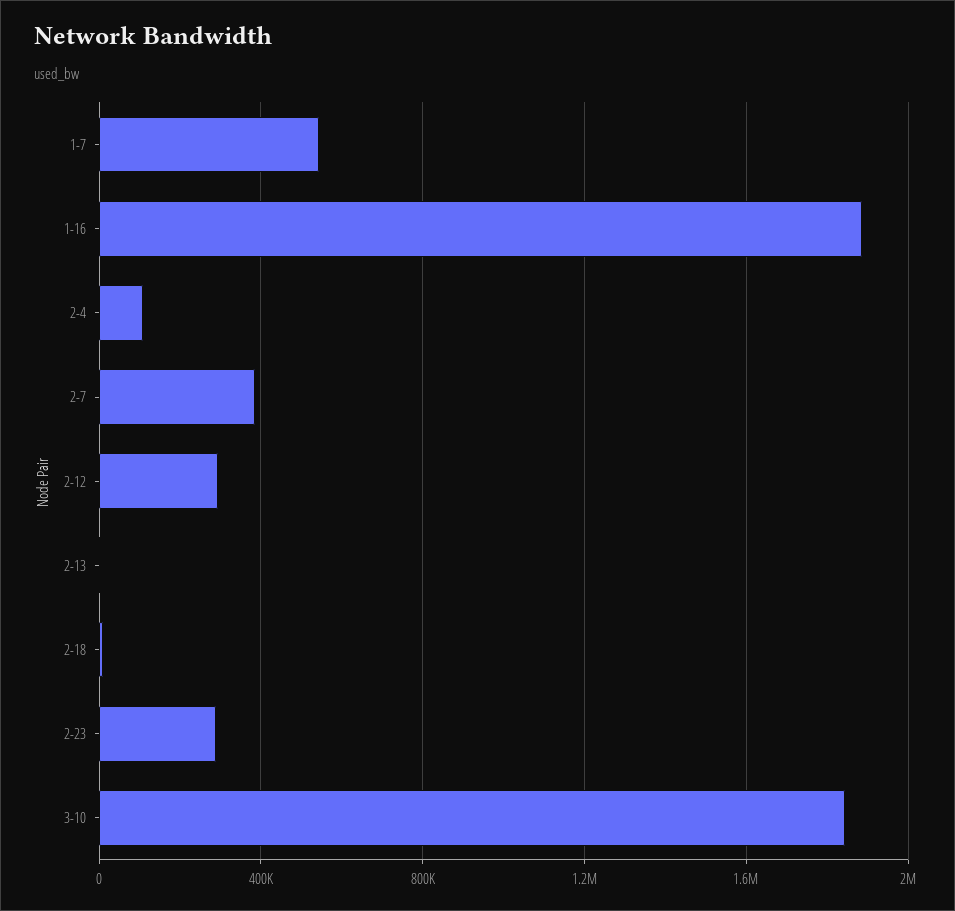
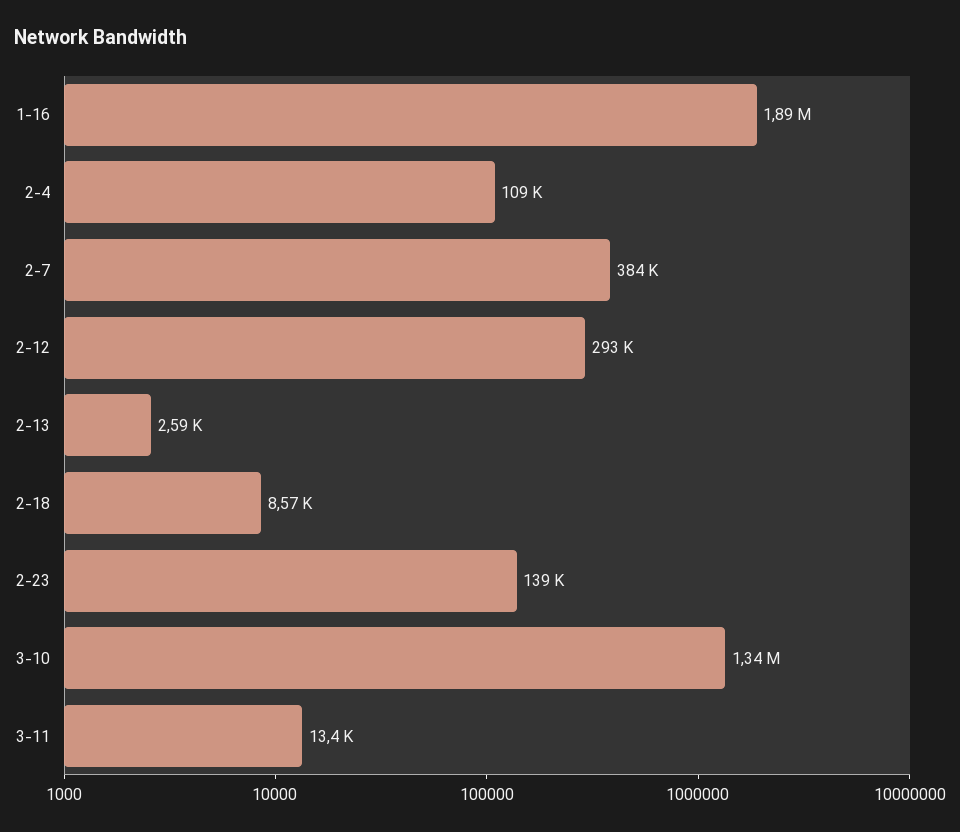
1-7: 550000 -> none
2-23: 300000 -> 139000
3-10: 1850000 -> 1340000
3-11: none -> 13400

